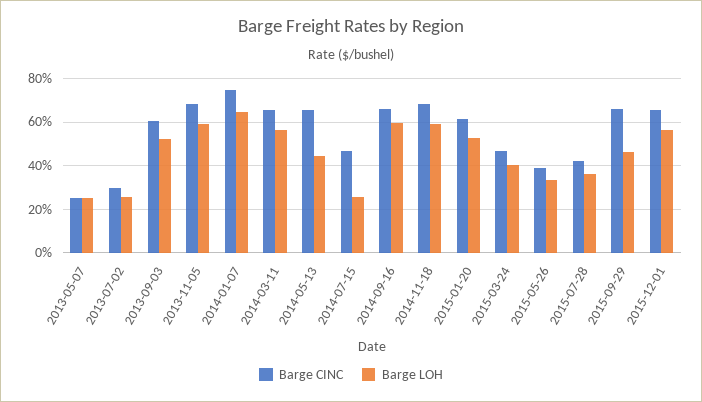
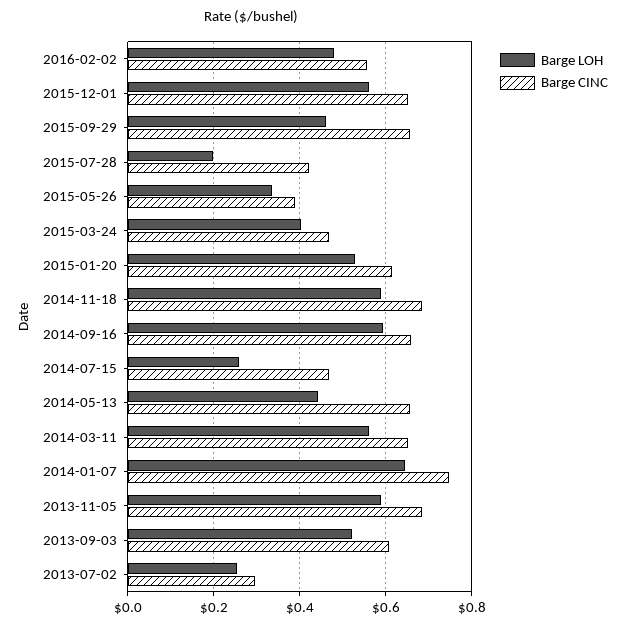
Barge CINC, 2013-05-07: 0.25 -> none
Barge LOH, 2013-05-07: 0.25 -> none
Barge LOH, 2015-07-28: 0.35 -> 0.2
Barge LOH, 2016-02-02: none -> 0.48
Barge CINC, 2016-02-02: none -> 0.56

